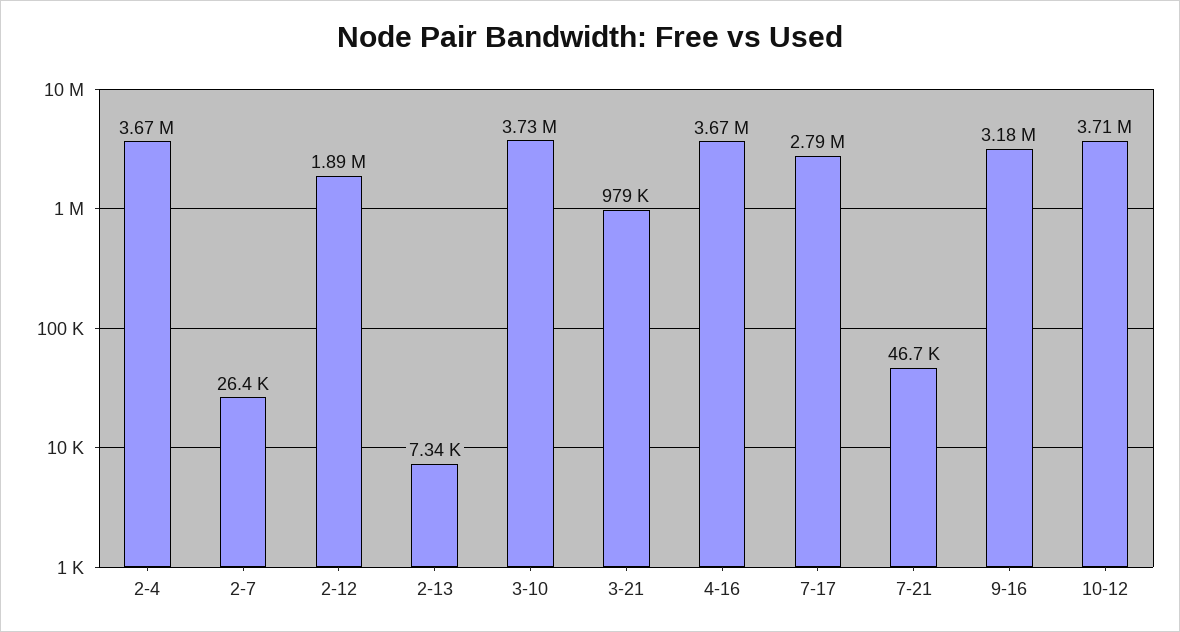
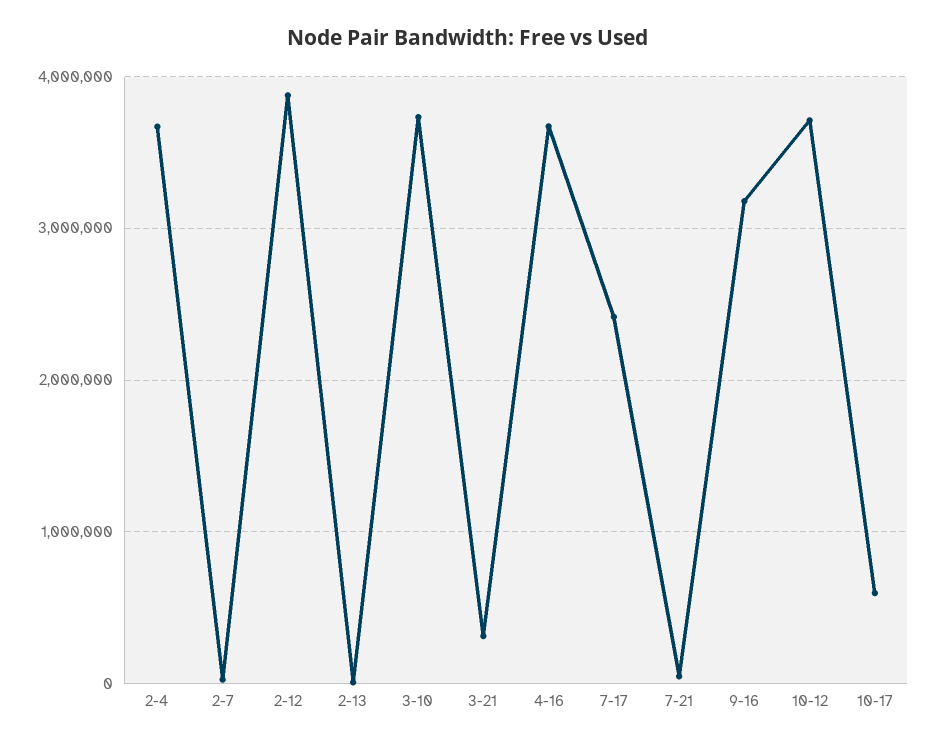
2-12: 1890000 -> 3900000
3-21: 979000 -> 300000
7-17: 2790000 -> 2400000
10-17: none -> 600000

